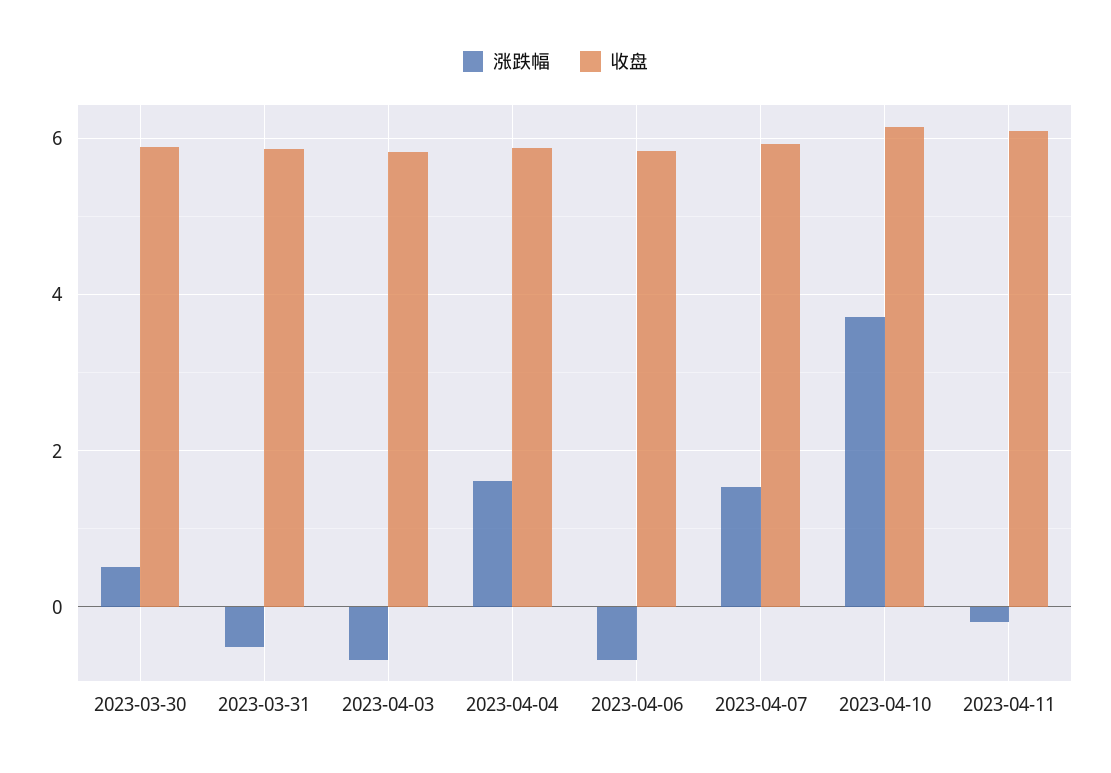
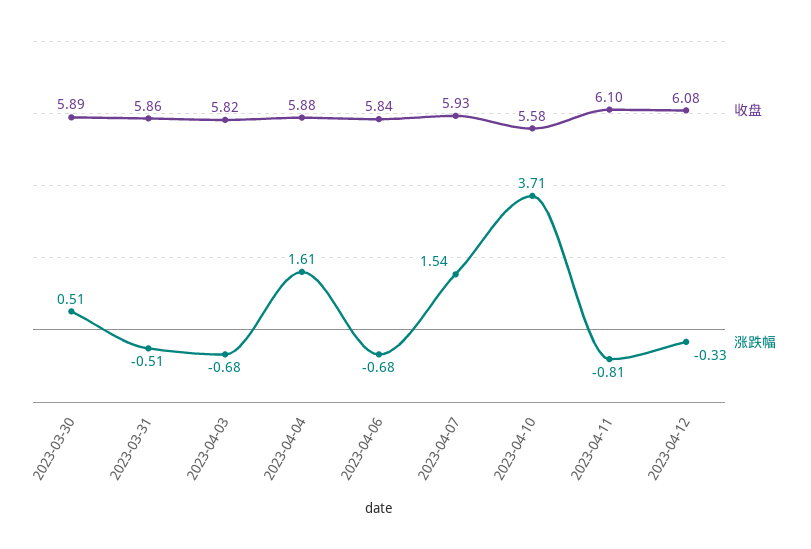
收盘, 2023-04-10: 6.2 -> 5.58
涨跌幅, 2023-04-11: -0.2 -> -0.81
收盘, 2023-04-12: none -> 6.08
涨跌幅, 2023-04-12: none -> -0.33

